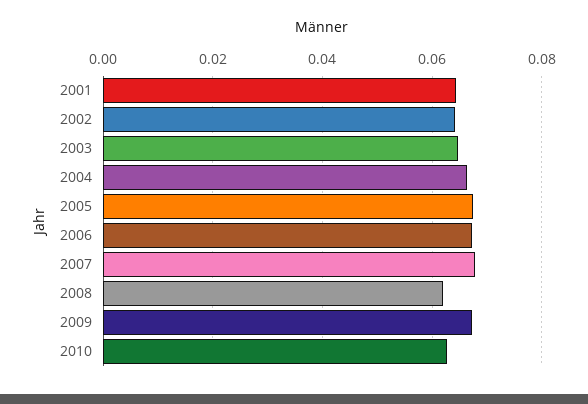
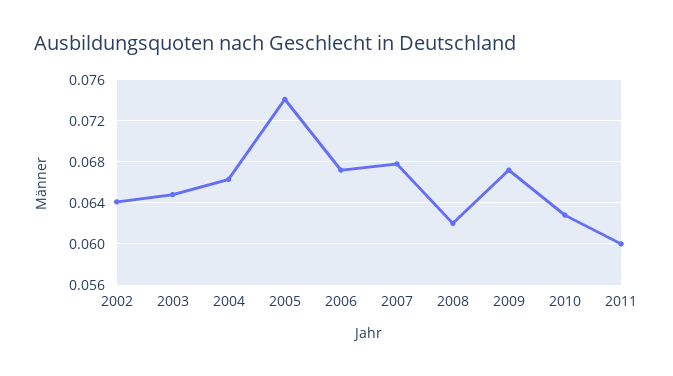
2001: 0.064 -> none
2005: 0.068 -> 0.074
2011: none -> 0.06

